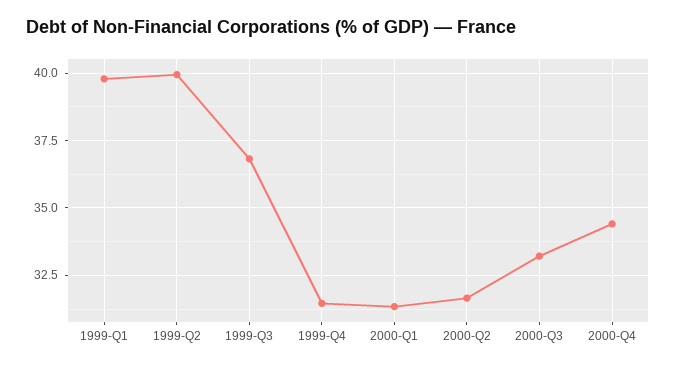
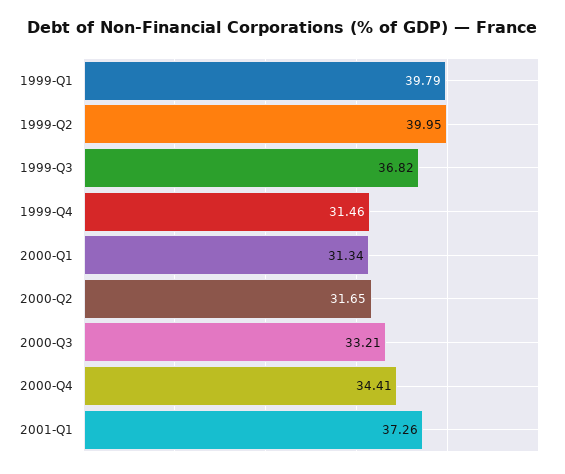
2001-Q1: none -> 37.26

